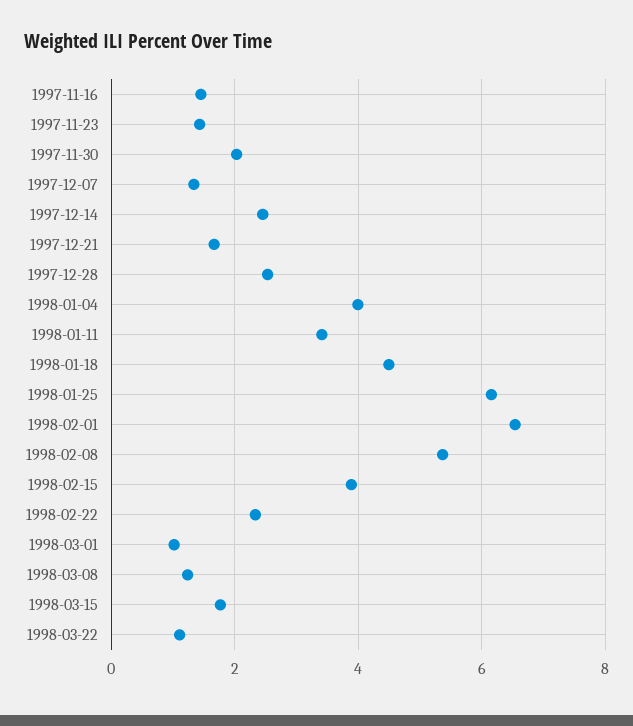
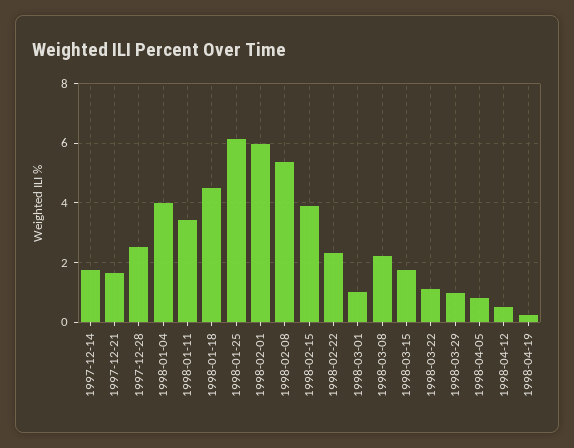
1997-11-16: 1.4 -> none
1997-11-23: 1.4 -> none
1997-11-30: 2 -> none
1997-12-07: 1.4 -> none
1997-12-14: 2.4 -> 1.75
1998-02-01: 6.6 -> 6
1998-03-08: 1.2 -> 2.25
1998-03-29: none -> 1
1998-04-05: none -> 0.75
1998-04-12: none -> 0.5
1998-04-19: none -> 0.25

